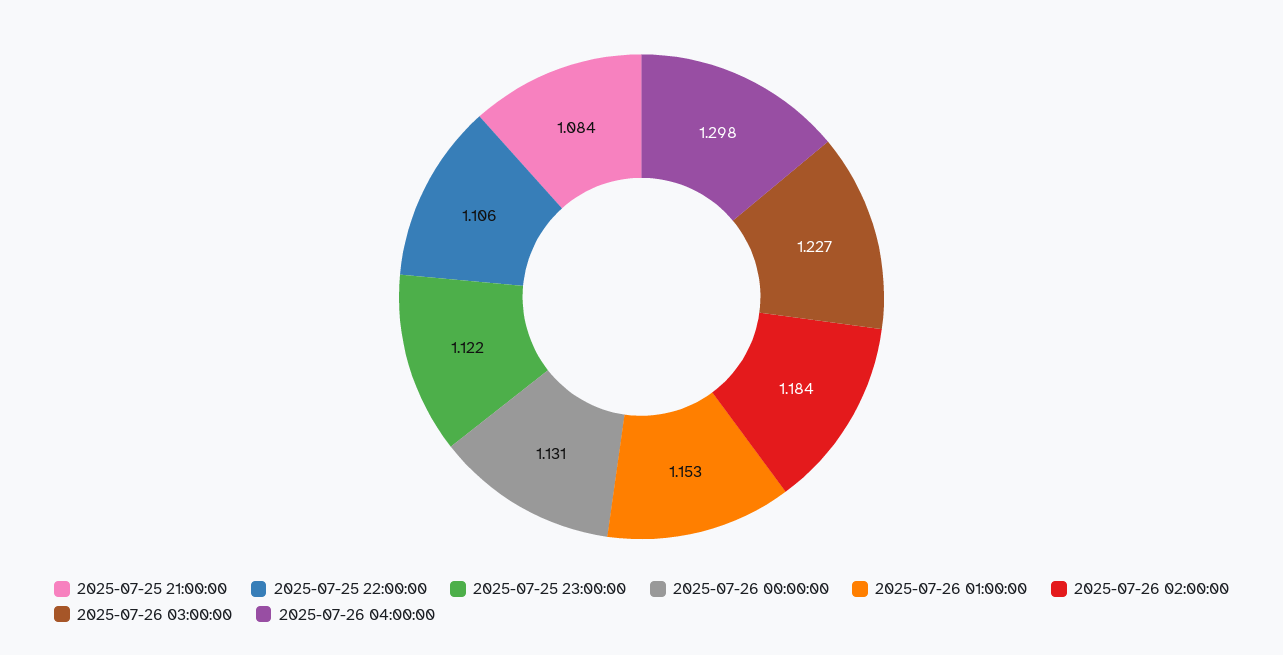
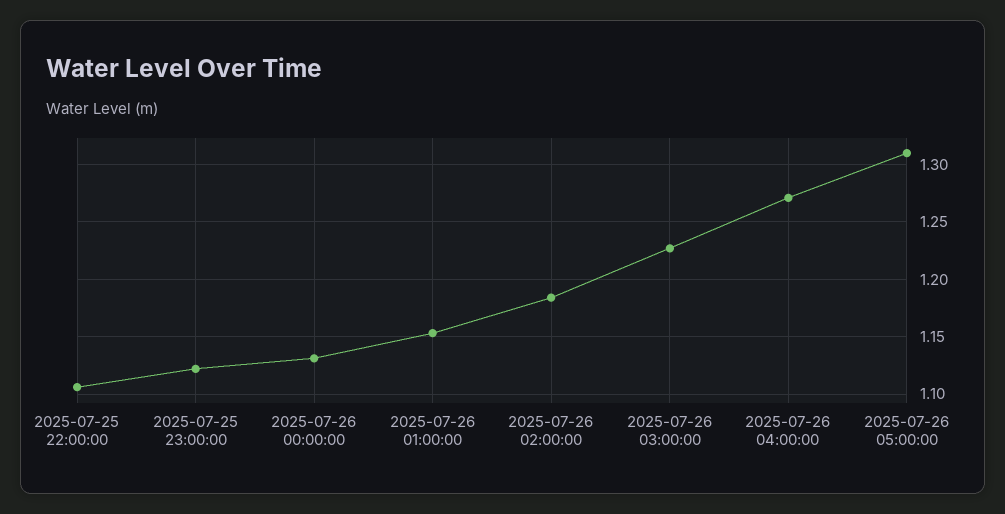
2025-07-25 21:00:00: 1.084 -> none
2025-07-26 04:00:00: 1.298 -> 1.27
2025-07-26 05:00:00: none -> 1.31

